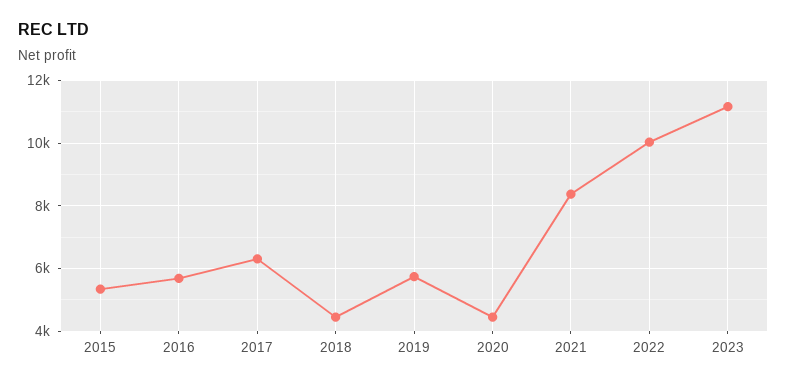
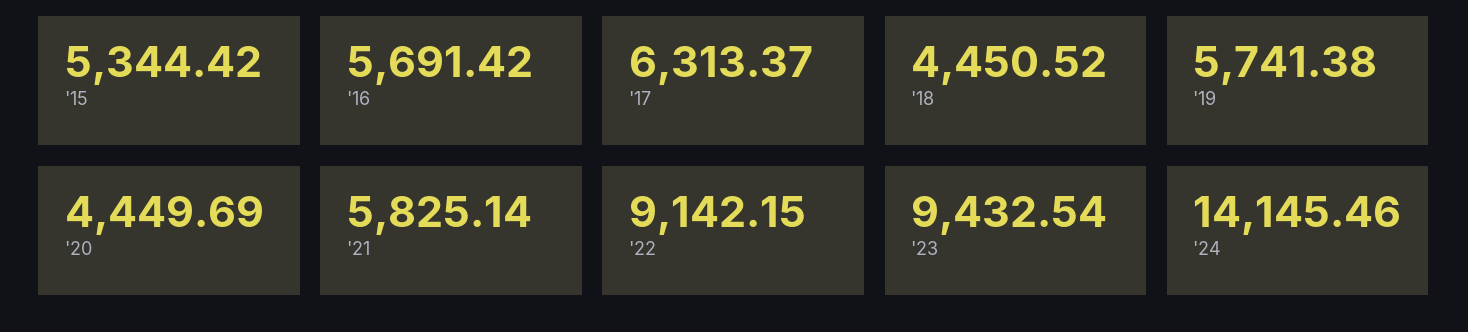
2021: 8400 -> 5825.14
2022: 10000 -> 9142.15
2023: 11200 -> 9432.54
'24: none -> 14145.46

